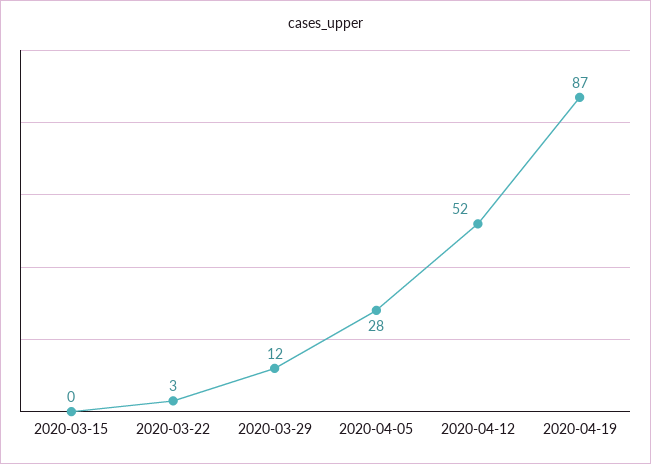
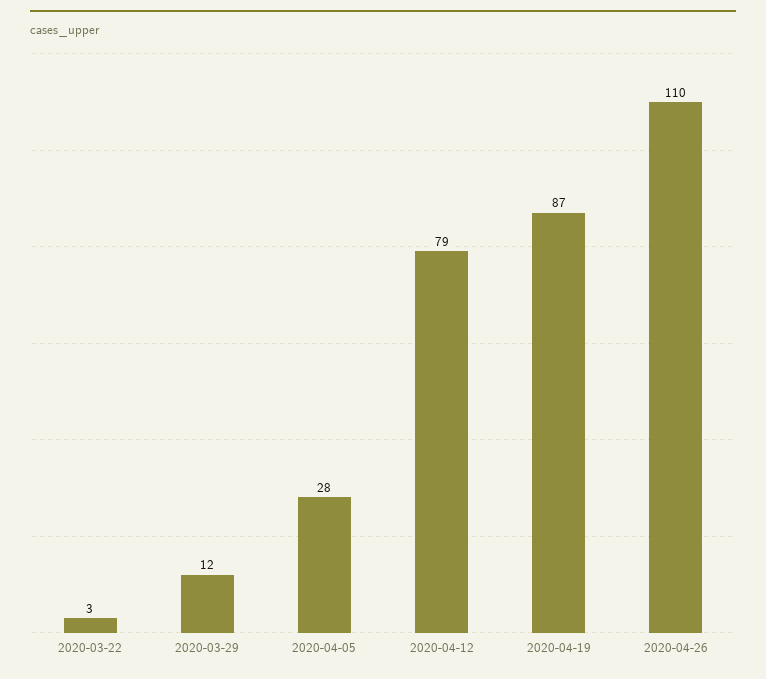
2020-03-15: 0 -> none
2020-04-12: 52 -> 79
2020-04-26: none -> 110

